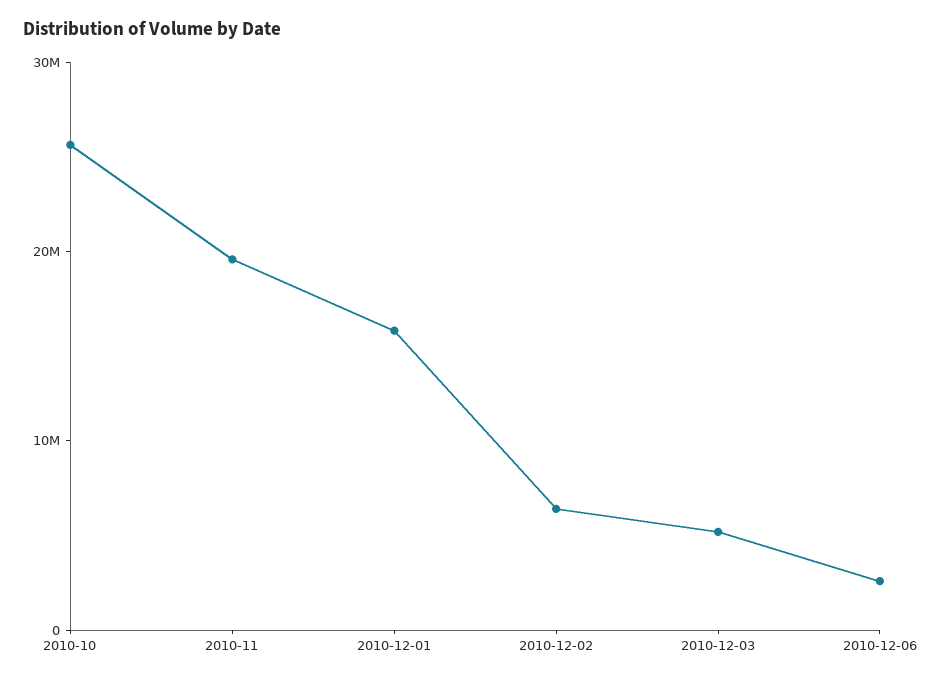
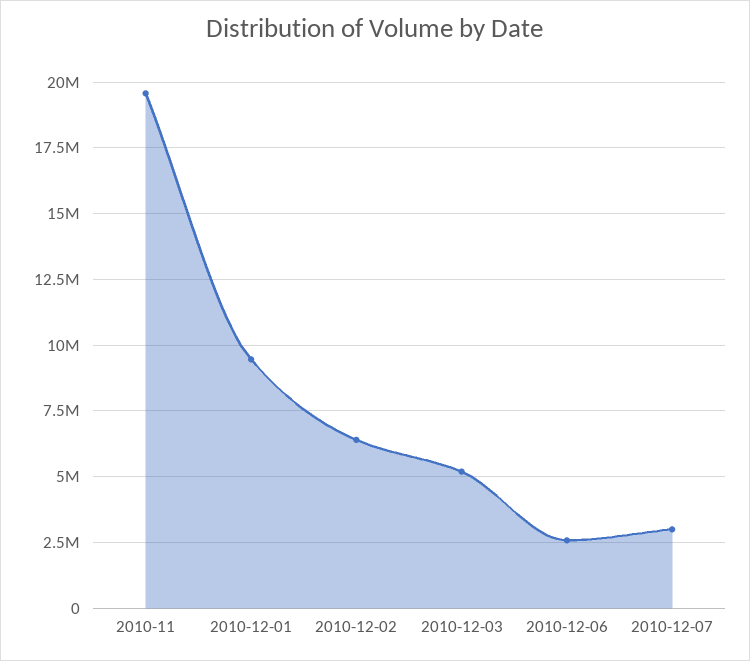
2010-10: 26000000 -> none
2010-12-01: 16000000 -> 9500000
2010-12-07: none -> 3000000

